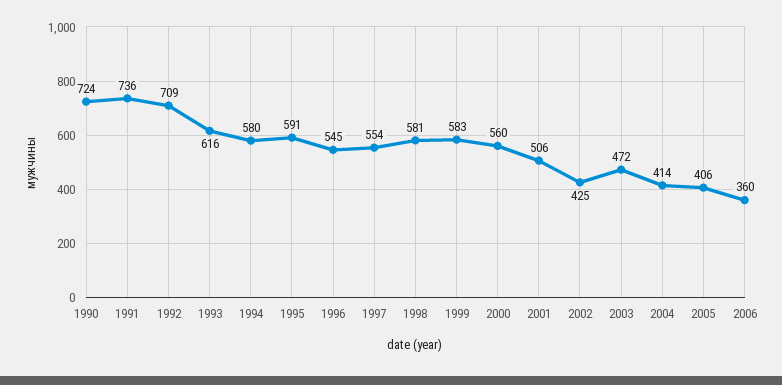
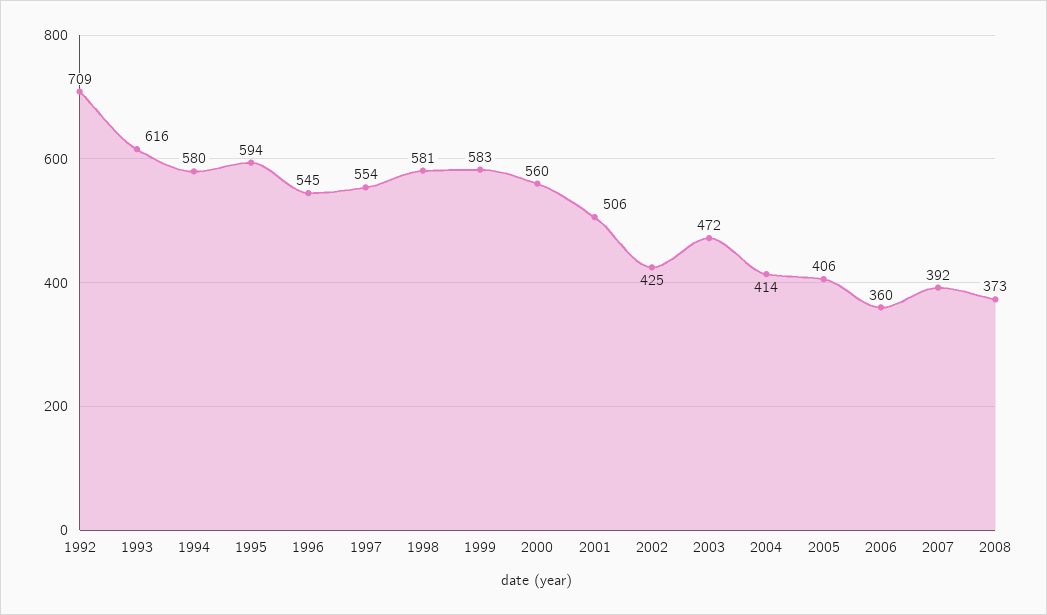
1990: 724 -> none
1991: 736 -> none
1995: 591 -> 594
2007: none -> 392
2008: none -> 373

